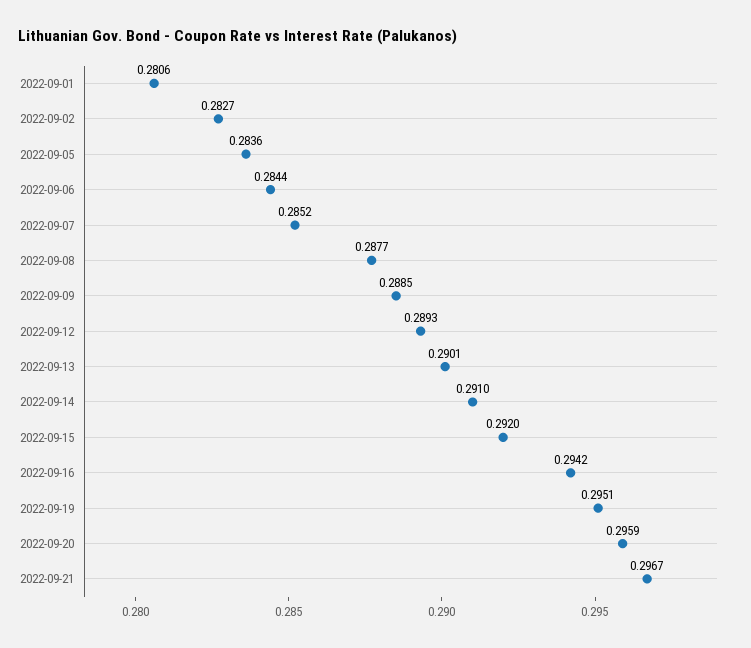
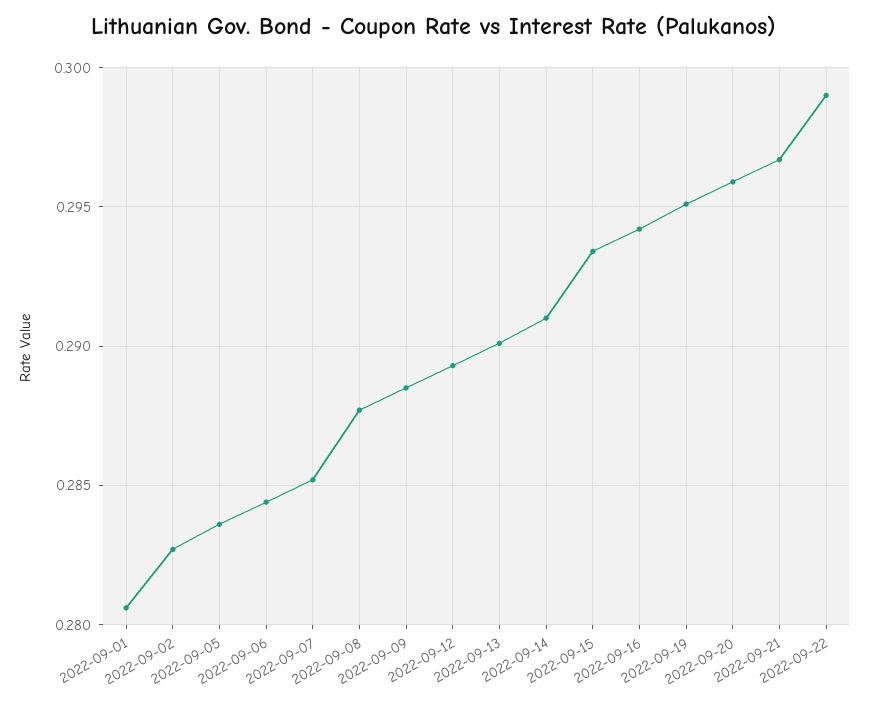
2022-09-15: 0.292 -> 0.2935
2022-09-22: none -> 0.299

